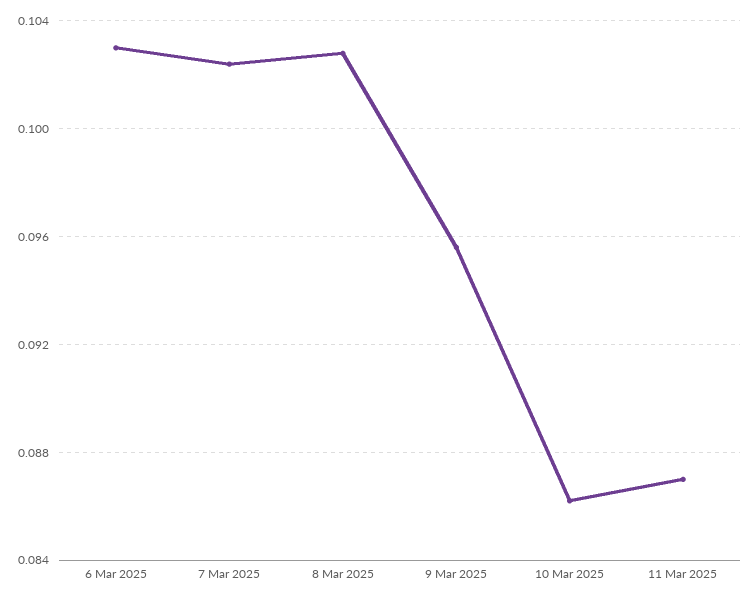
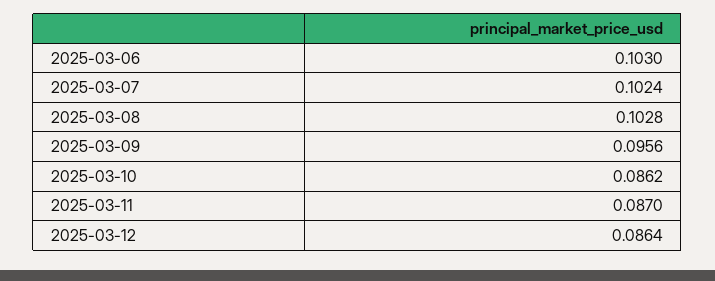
2025-03-12: none -> 0.0864

